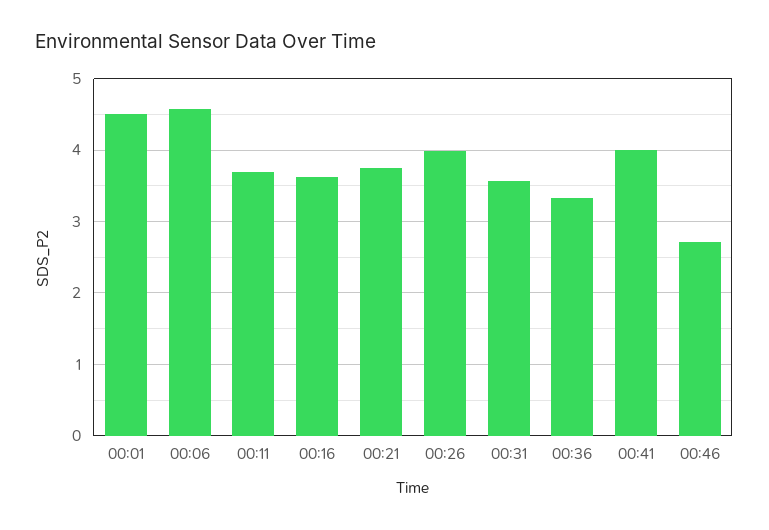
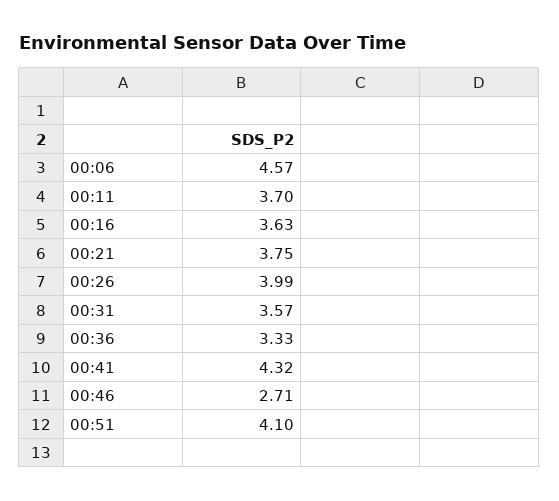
00:01: 4.5 -> none
00:41: 4 -> 4.32
00:51: none -> 4.1

